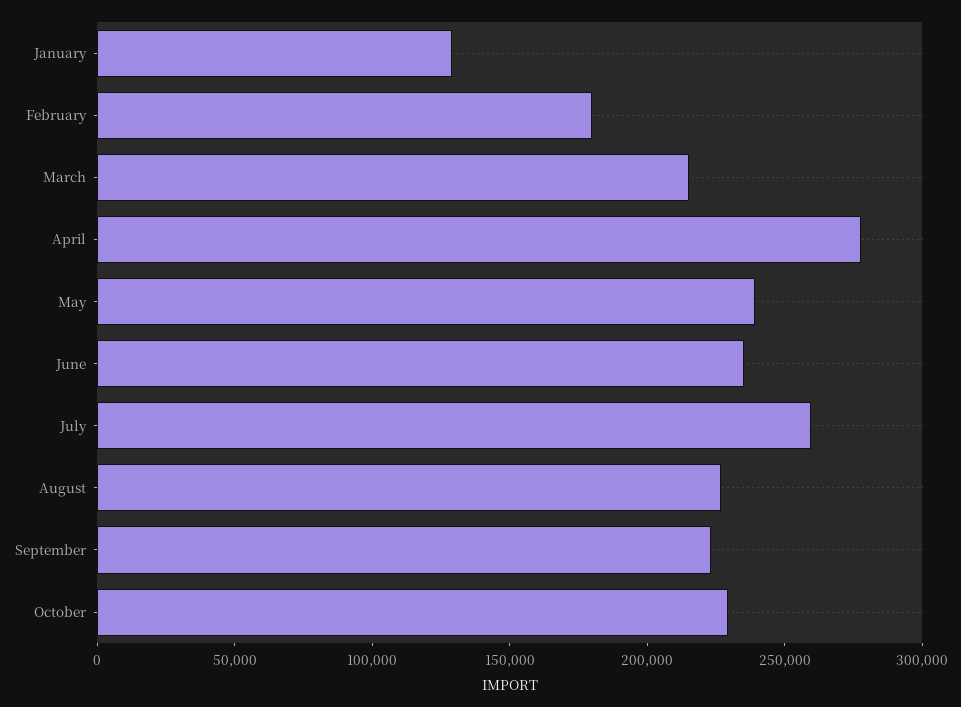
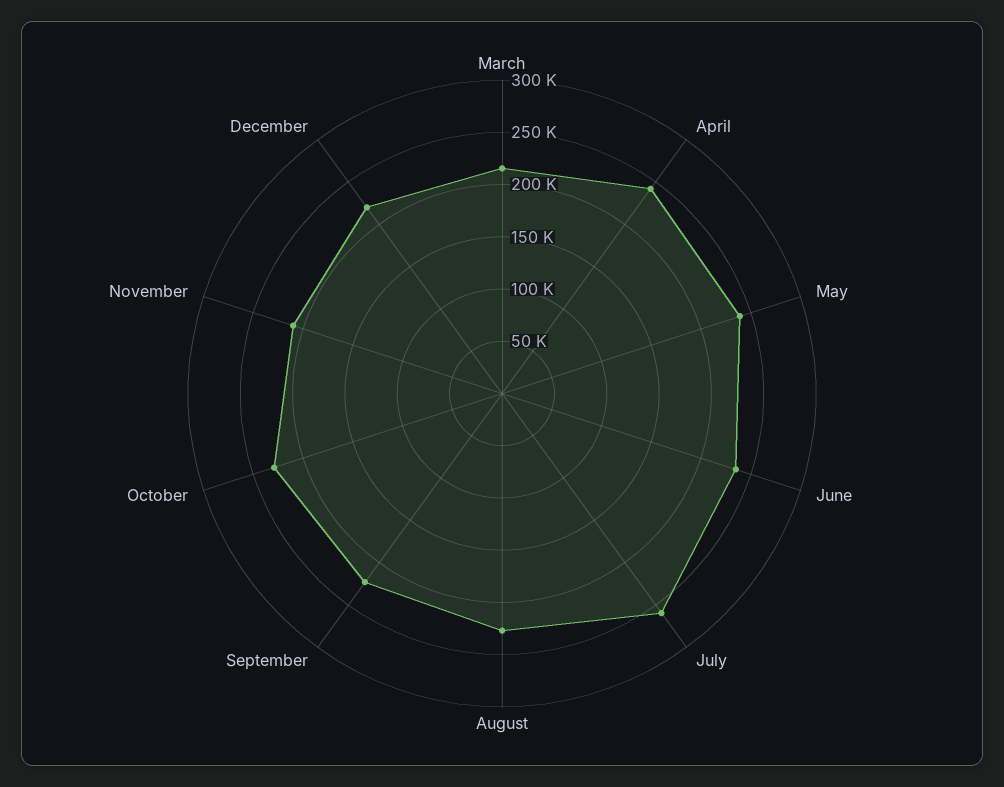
January: 130000 -> none
February: 180000 -> none
April: 280000 -> 240000
November: none -> 210000
December: none -> 220000

